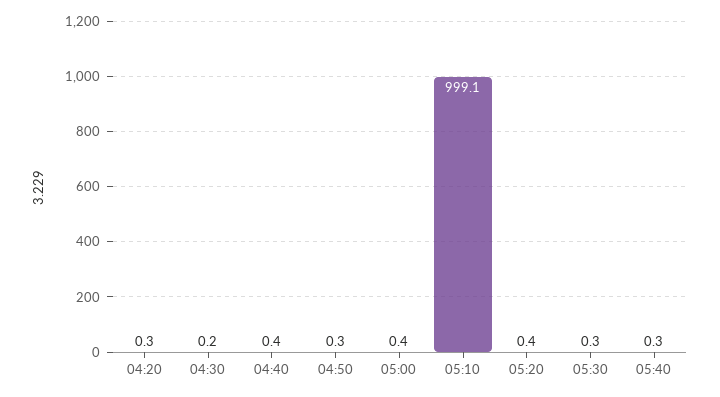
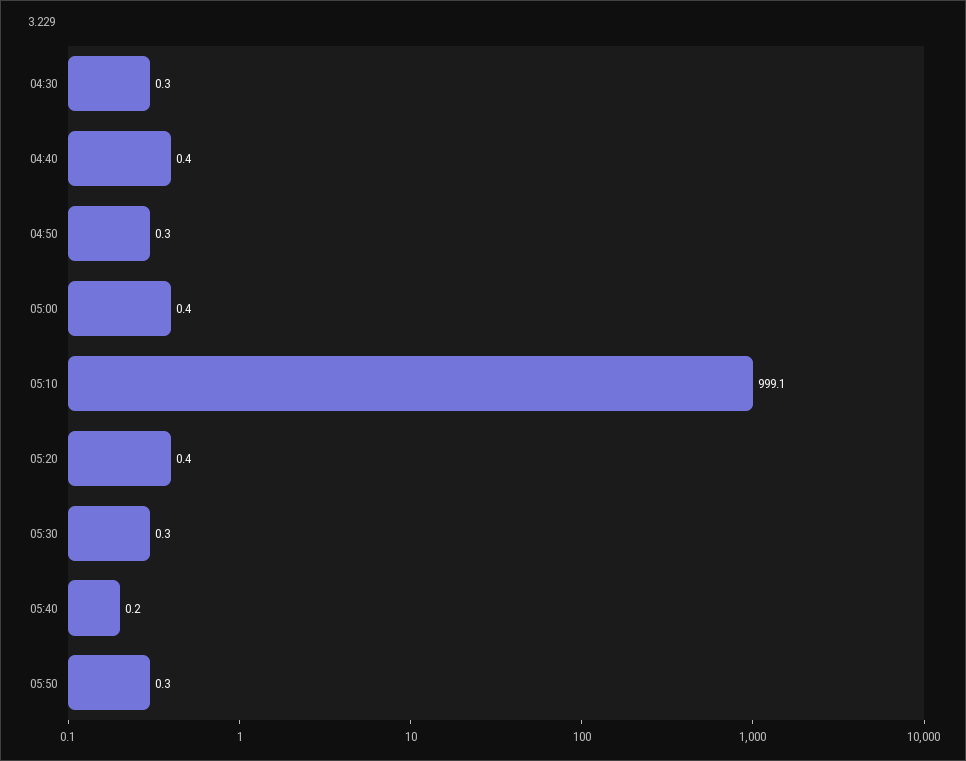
04:20: 0.3 -> none
04:30: 0.2 -> 0.3
05:40: 0.3 -> 0.2
05:50: none -> 0.3

